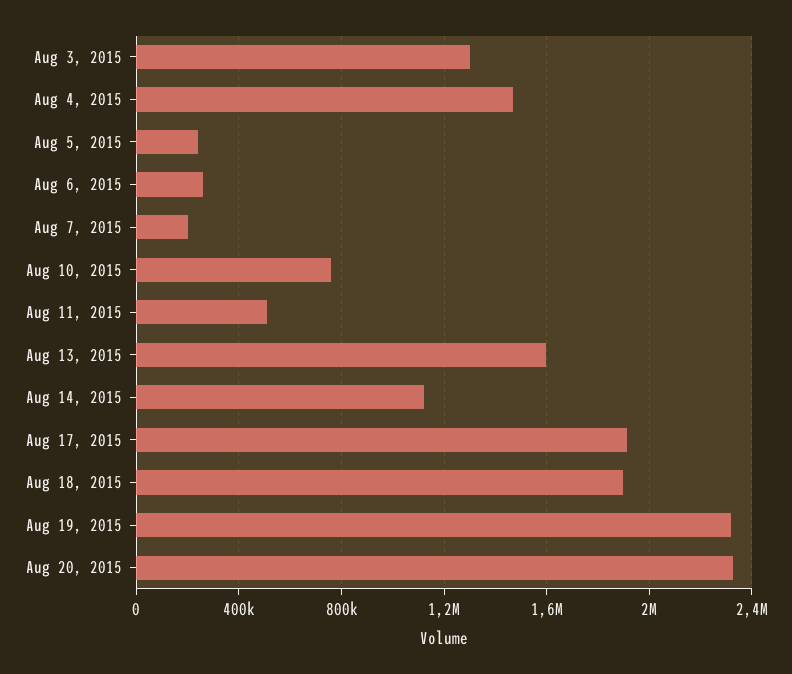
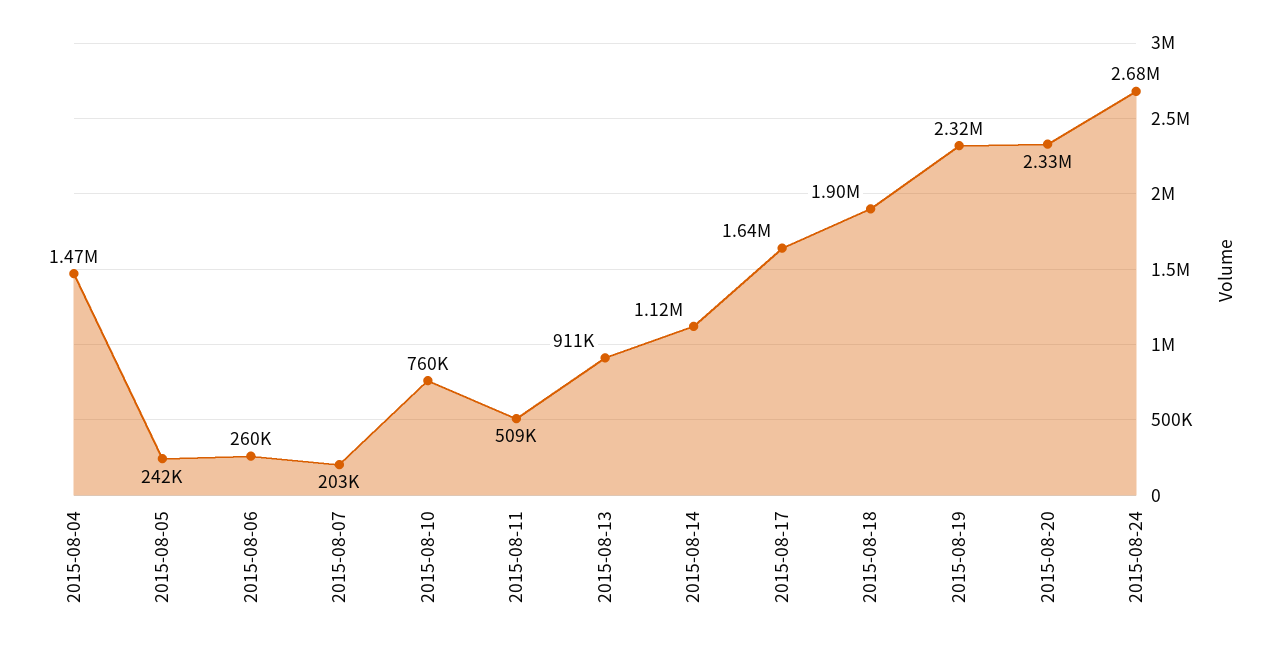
Aug 3, 2015: 1300000 -> none
Aug 13, 2015: 1600000 -> 911000
Aug 17, 2015: 1900000 -> 1640000
2015-08-24: none -> 2680000

